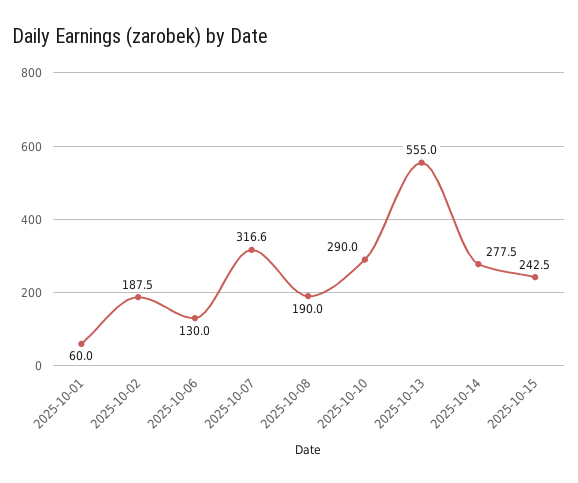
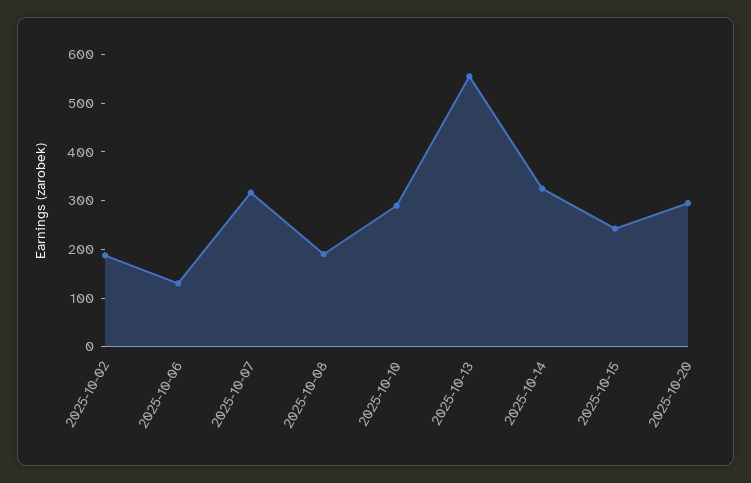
2025-10-01: 60 -> none
2025-10-14: 277.5 -> 320
2025-10-20: none -> 300

